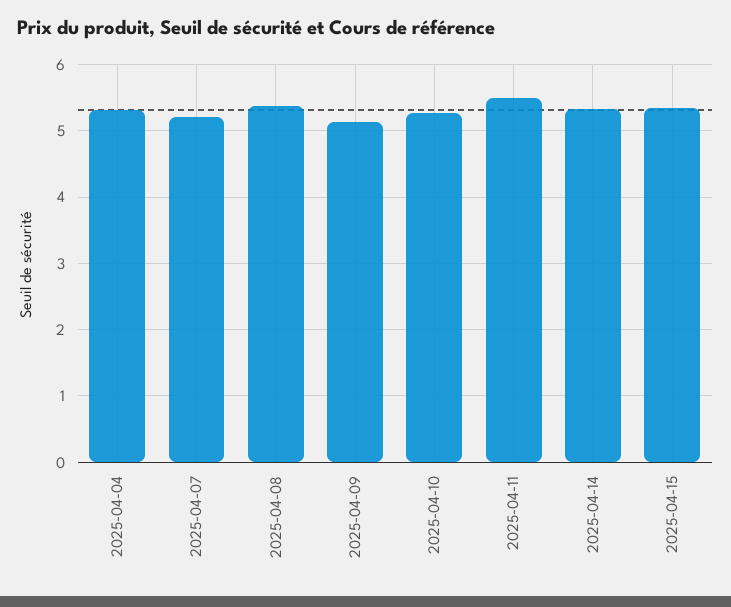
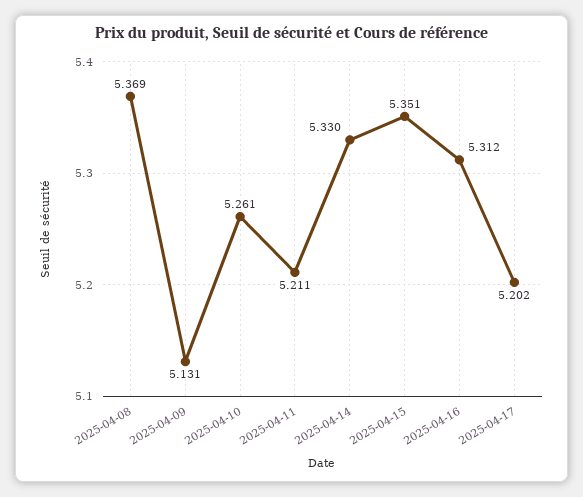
2025-04-04: 5.3 -> none
2025-04-07: 5.2 -> none
2025-04-11: 5.5 -> 5.211
2025-04-16: none -> 5.312
2025-04-17: none -> 5.202

